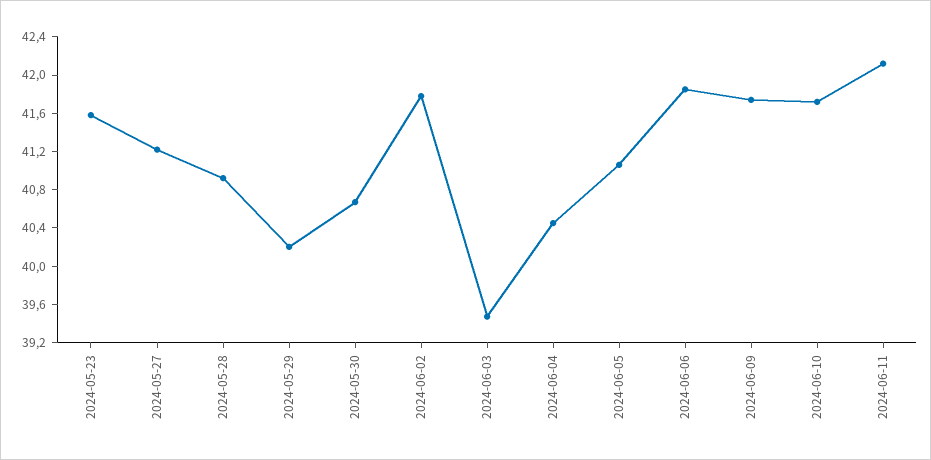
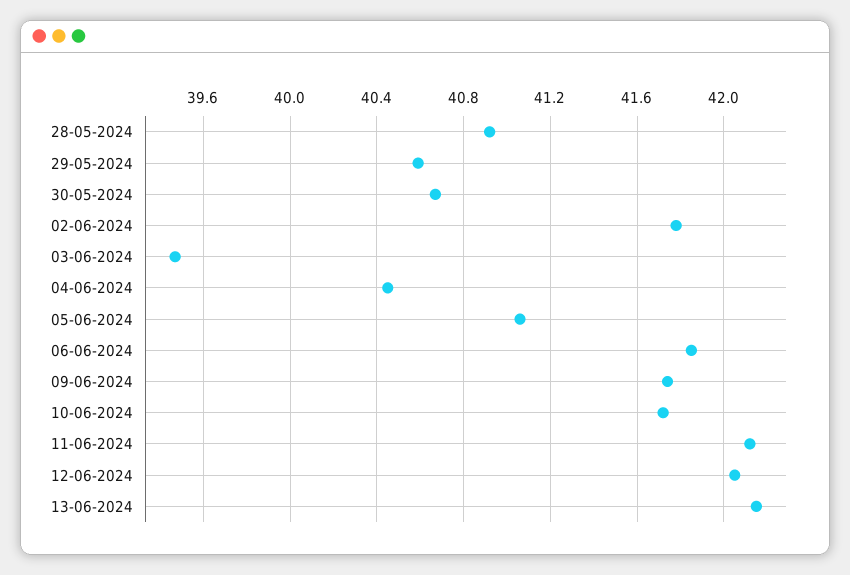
2024-05-23: 41.6 -> none
2024-05-27: 41.2 -> none
2024-05-29: 40.2 -> 40.6
12-06-2024: none -> 42.05
13-06-2024: none -> 42.15

